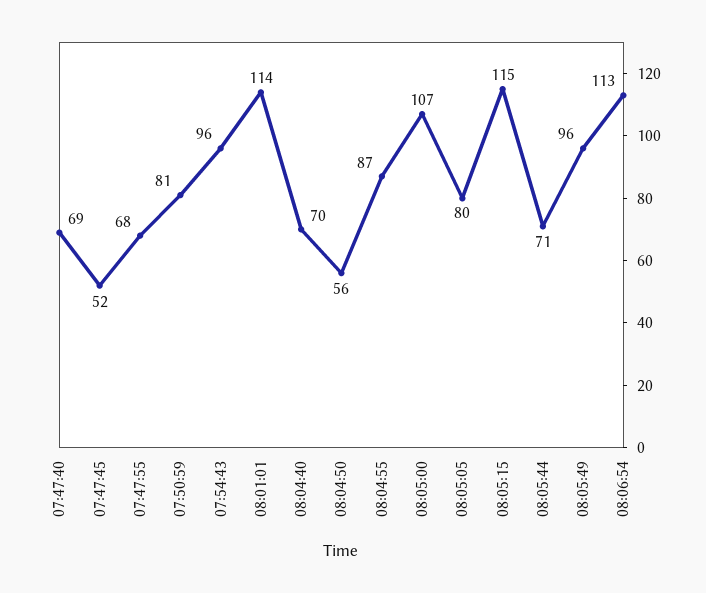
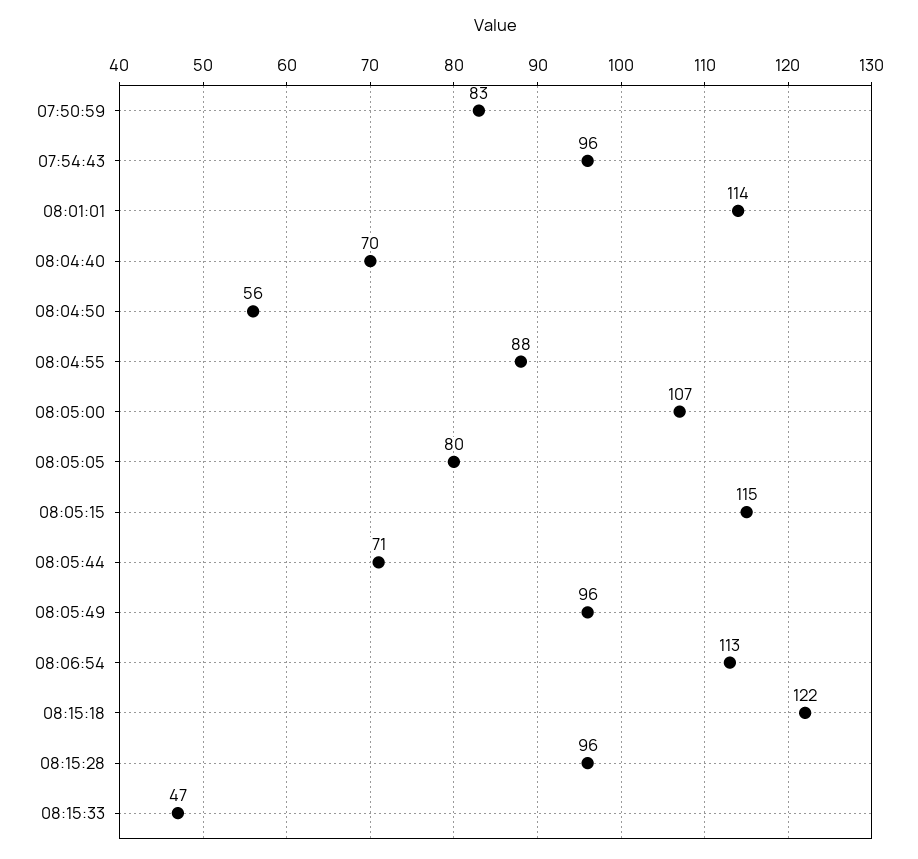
07:47:40: 69 -> none
07:47:45: 52 -> none
07:47:55: 68 -> none
07:50:59: 81 -> 83
08:04:55: 87 -> 88
08:15:18: none -> 122
08:15:28: none -> 96
08:15:33: none -> 47

